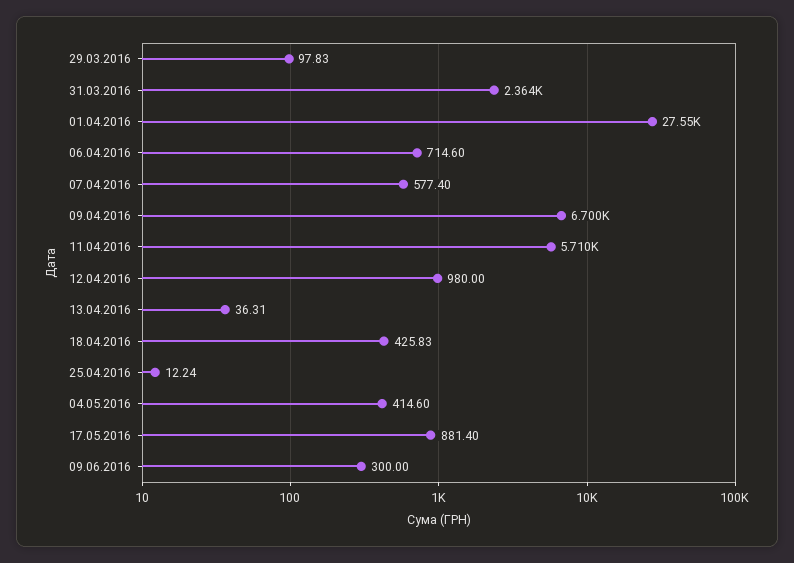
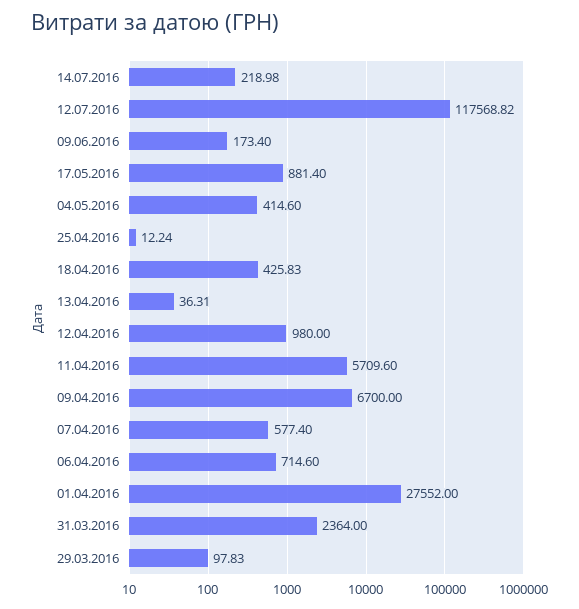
09.06.2016: 300 -> 173.4
14.07.2016: none -> 218.98
12.07.2016: none -> 117568.82

